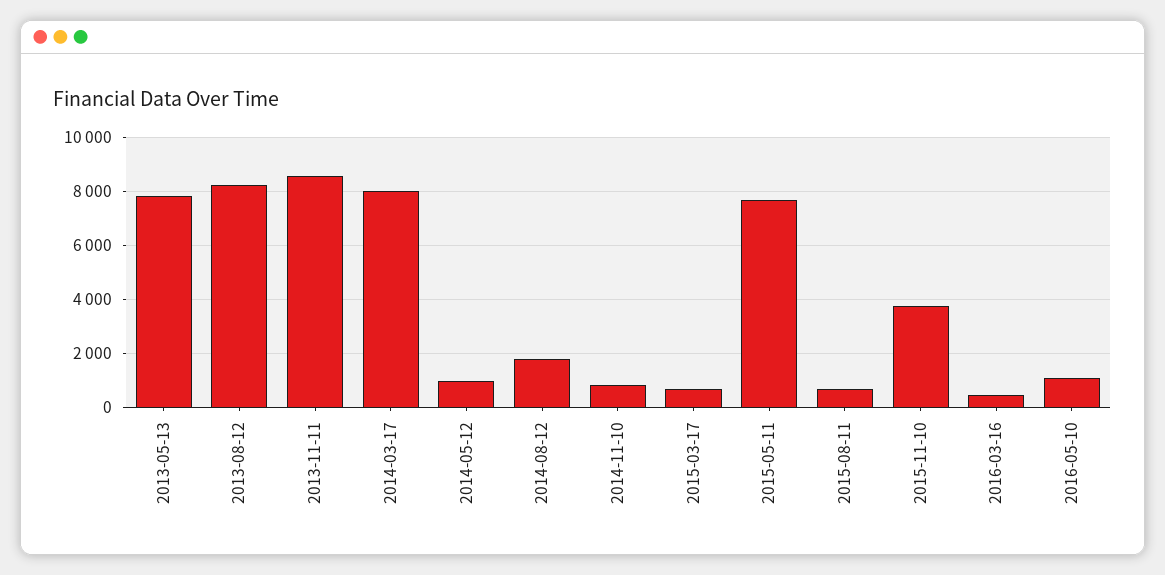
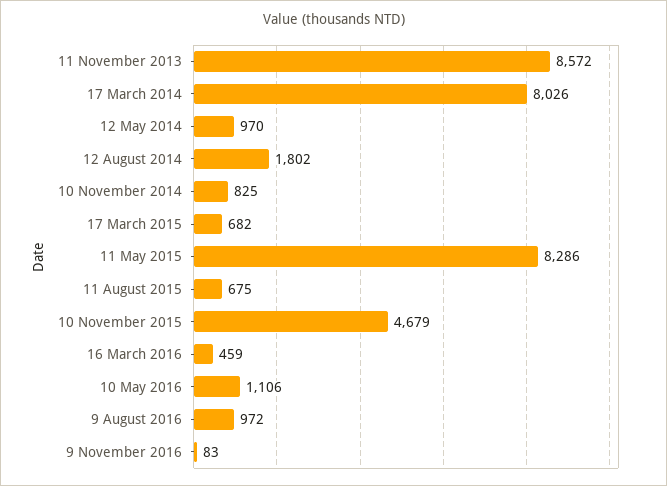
2013-05-13: 7750 -> none
2013-08-12: 8250 -> none
2015-05-11: 7750 -> 8286
2015-11-10: 3750 -> 4679
9 August 2016: none -> 972
9 November 2016: none -> 83

